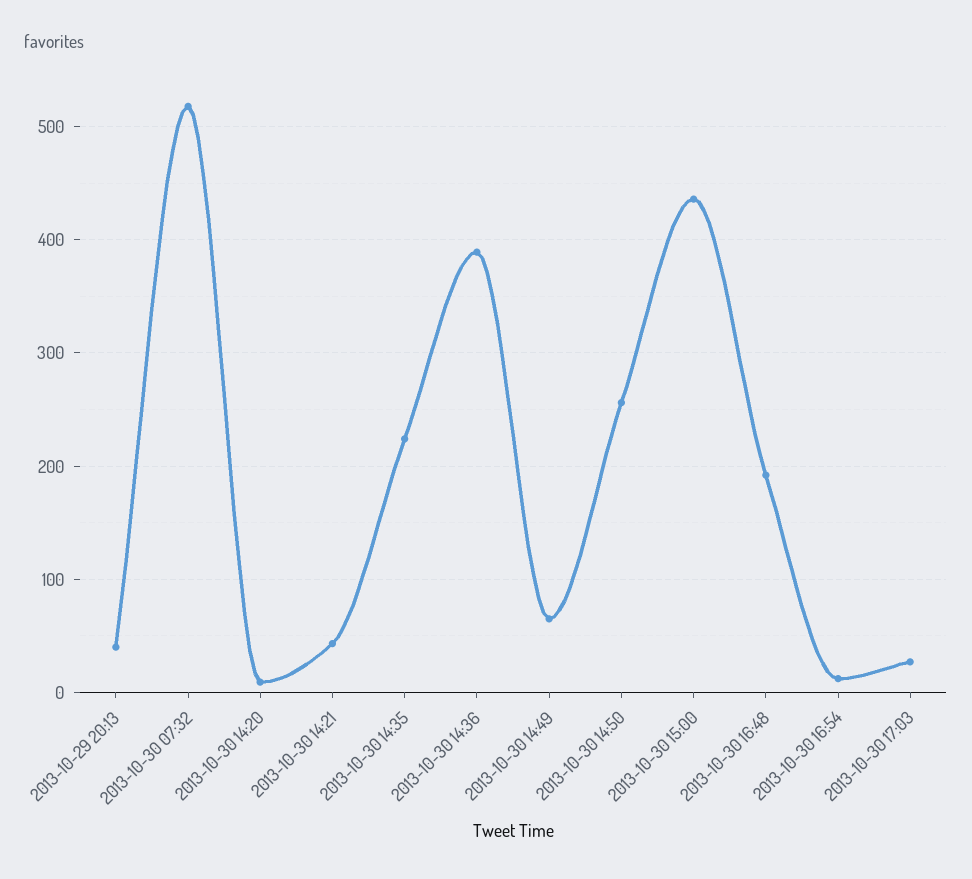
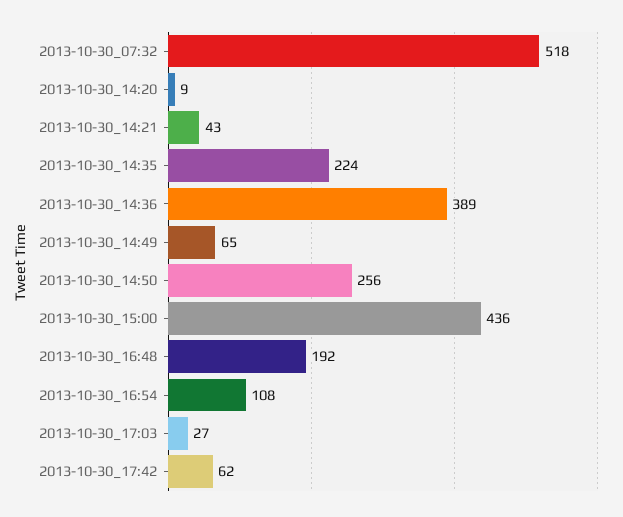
2013-10-29 20:13: 40 -> none
2013-10-30 16:54: 10 -> 108
2013-10-30_17:42: none -> 62

